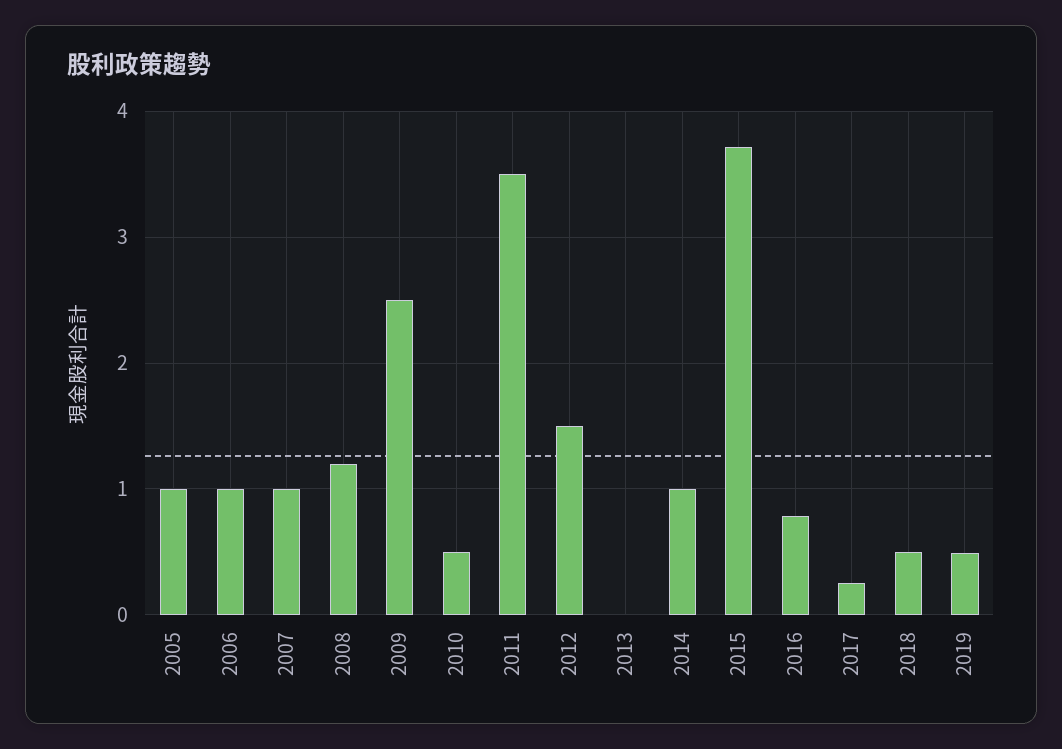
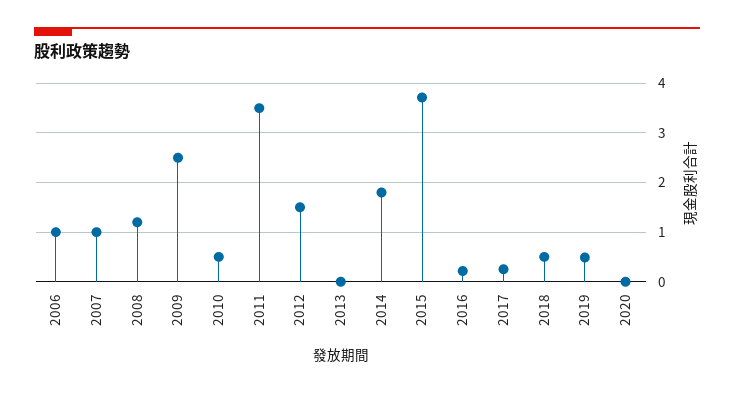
2005: 1 -> none
2014: 1 -> 1.8
2016: 0.8 -> 0.2
2020: none -> 0

